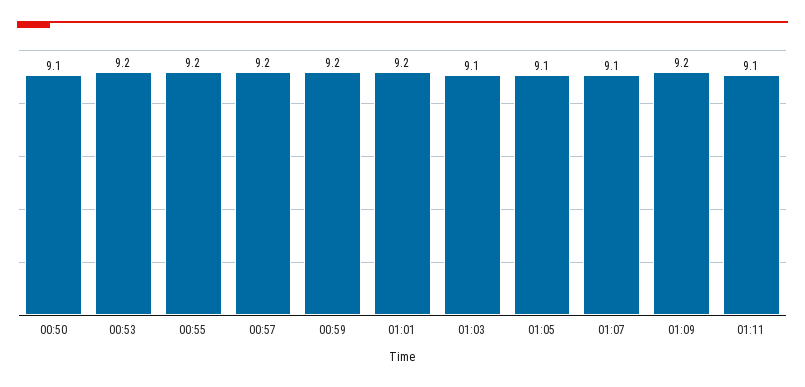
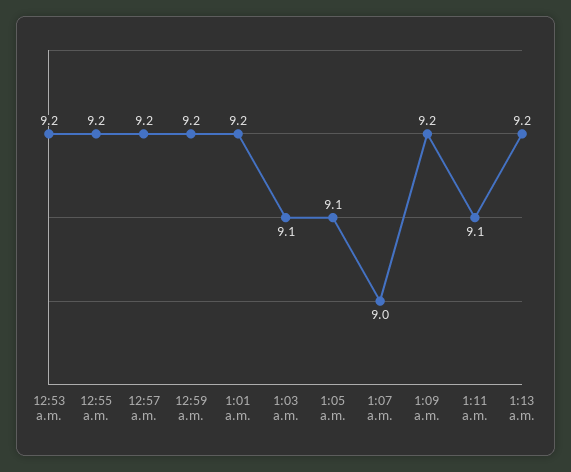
00:50: 9.1 -> none
01:07: 9.1 -> 9
1:13 a.m.: none -> 9.2

